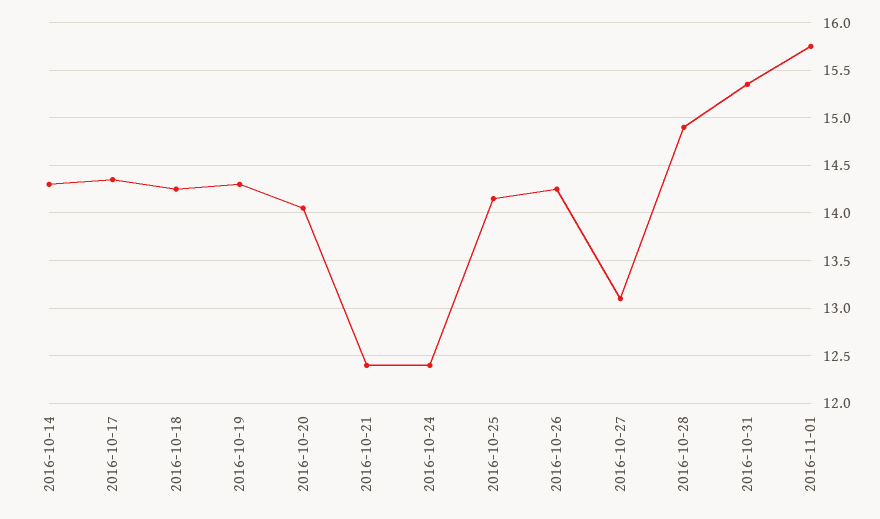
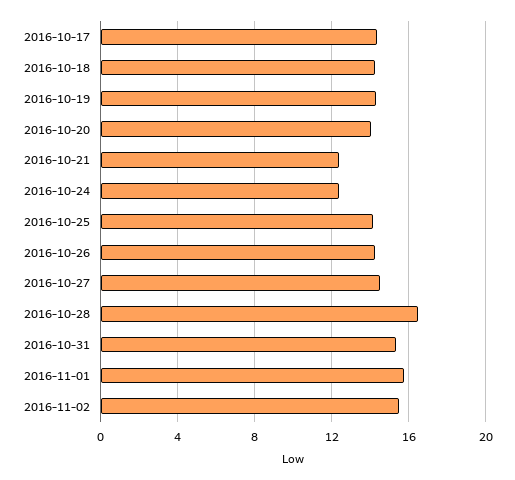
2016-10-14: 14.3 -> none
2016-10-27: 13.1 -> 14.5
2016-10-28: 14.9 -> 16.5
2016-11-02: none -> 15.5

